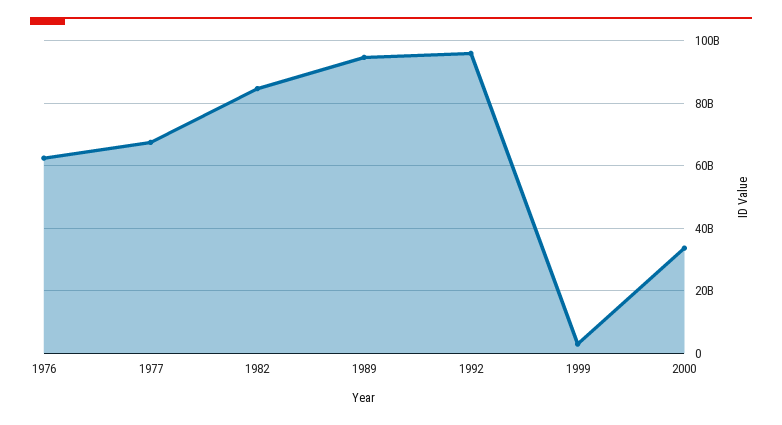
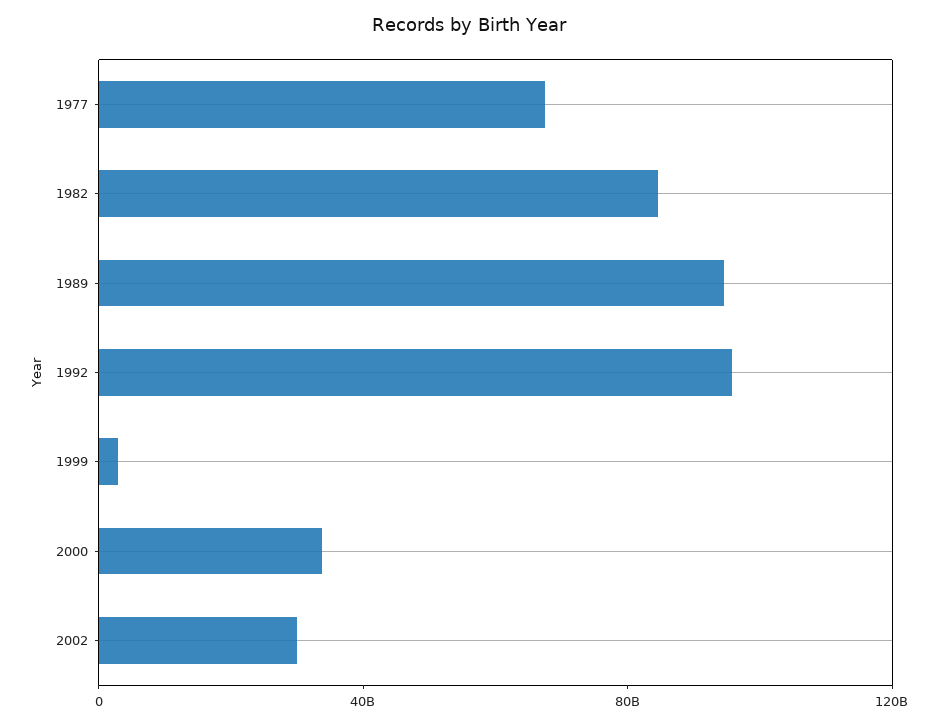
1976: 62000000000 -> none
2002: none -> 30000000000

